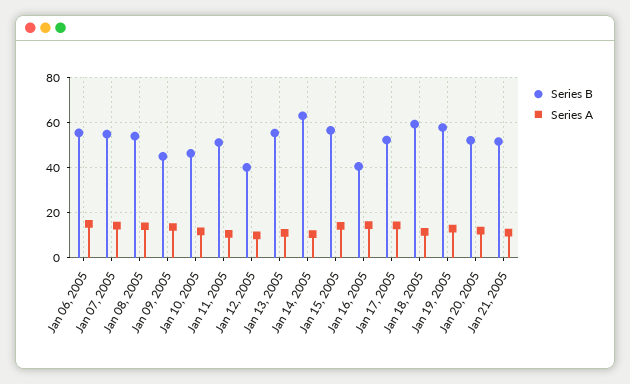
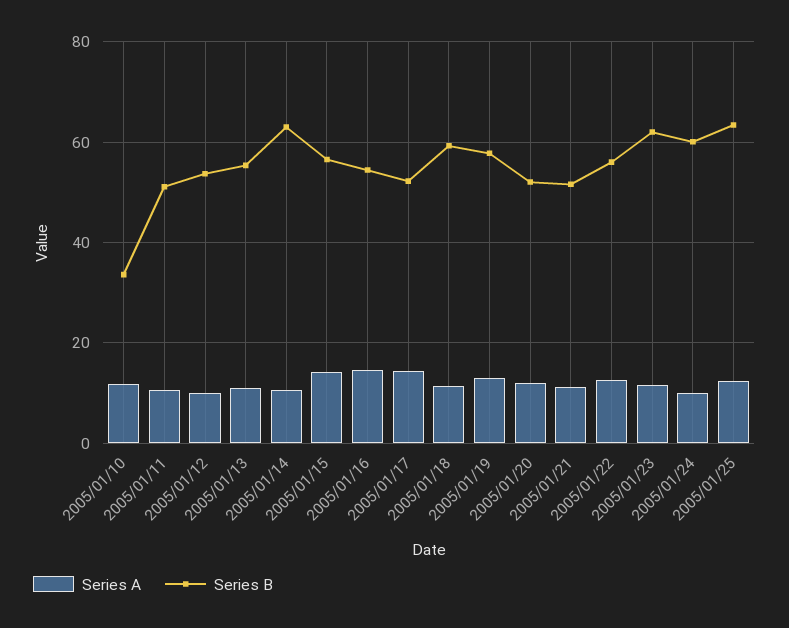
Series B, Jan 06, 2005: 55 -> none
Series A, Jan 06, 2005: 15 -> none
Series B, Jan 07, 2005: 55 -> none
Series A, Jan 07, 2005: 15 -> none
Series B, Jan 08, 2005: 55 -> none
Series A, Jan 08, 2005: 15 -> none
Series B, Jan 09, 2005: 45 -> none
Series A, Jan 09, 2005: 15 -> none
Series B, Jan 10, 2005: 45 -> 34
Series B, Jan 12, 2005: 40 -> 54
Series B, Jan 16, 2005: 40 -> 54
Series A, 2005/01/22: none -> 12
Series B, 2005/01/22: none -> 56
Series A, 2005/01/23: none -> 12
Series B, 2005/01/23: none -> 62
Series A, 2005/01/24: none -> 10
Series B, 2005/01/24: none -> 60
Series A, 2005/01/25: none -> 12
Series B, 2005/01/25: none -> 64

